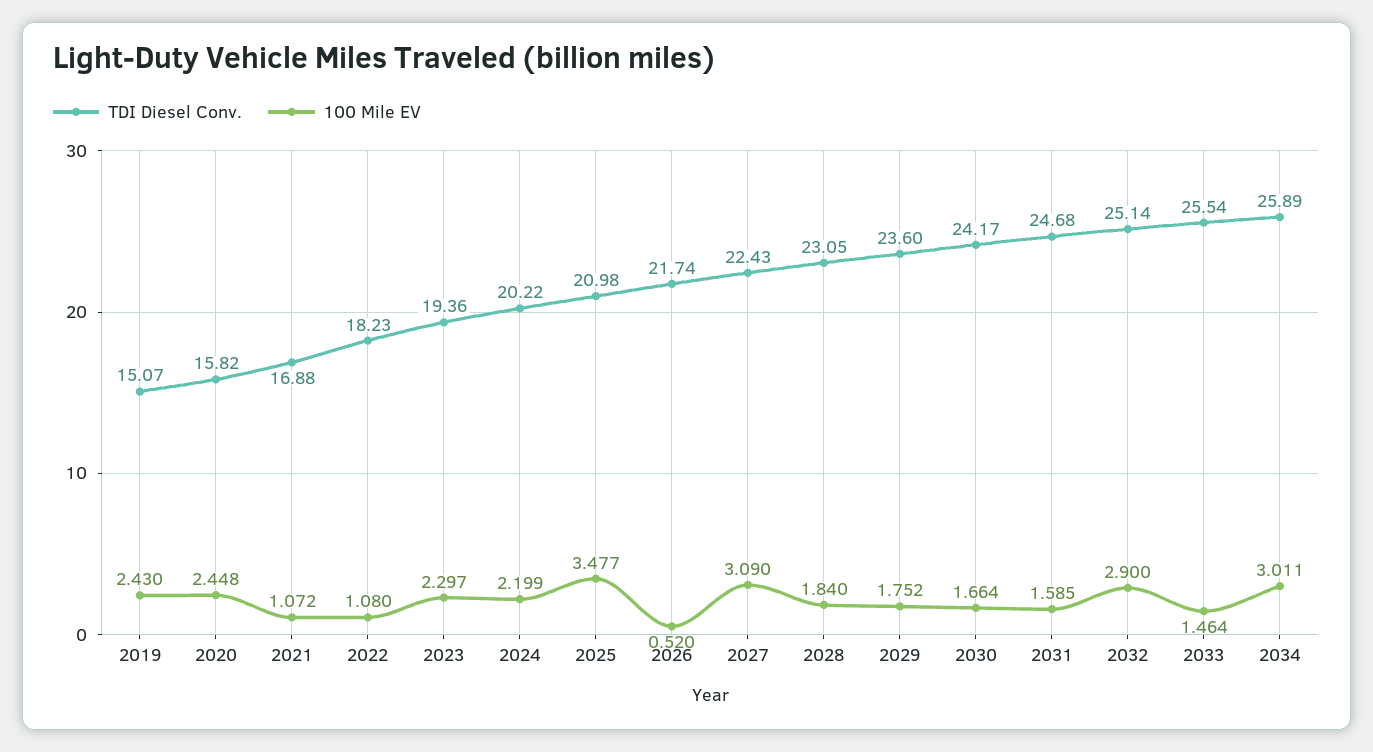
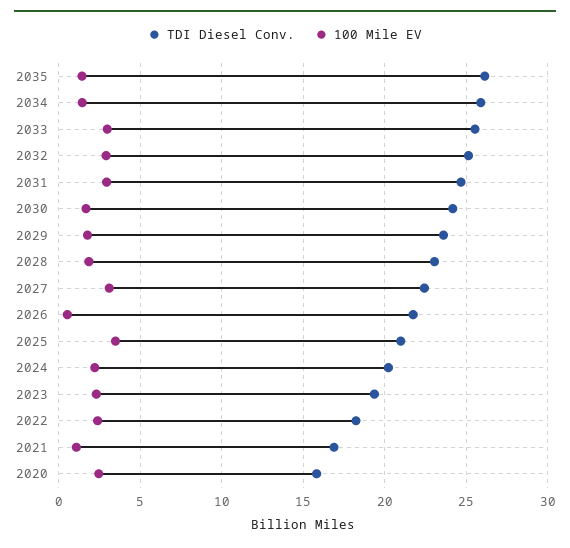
TDI Diesel Conv., 2019: 15.07 -> none
100 Mile EV, 2019: 2.43 -> none
100 Mile EV, 2022: 1.08 -> 2.5
100 Mile EV, 2031: 1.585 -> 3
100 Mile EV, 2033: 1.464 -> 3
100 Mile EV, 2034: 3.011 -> 1.5
TDI Diesel Conv., 2035: none -> 26
100 Mile EV, 2035: none -> 1.5

